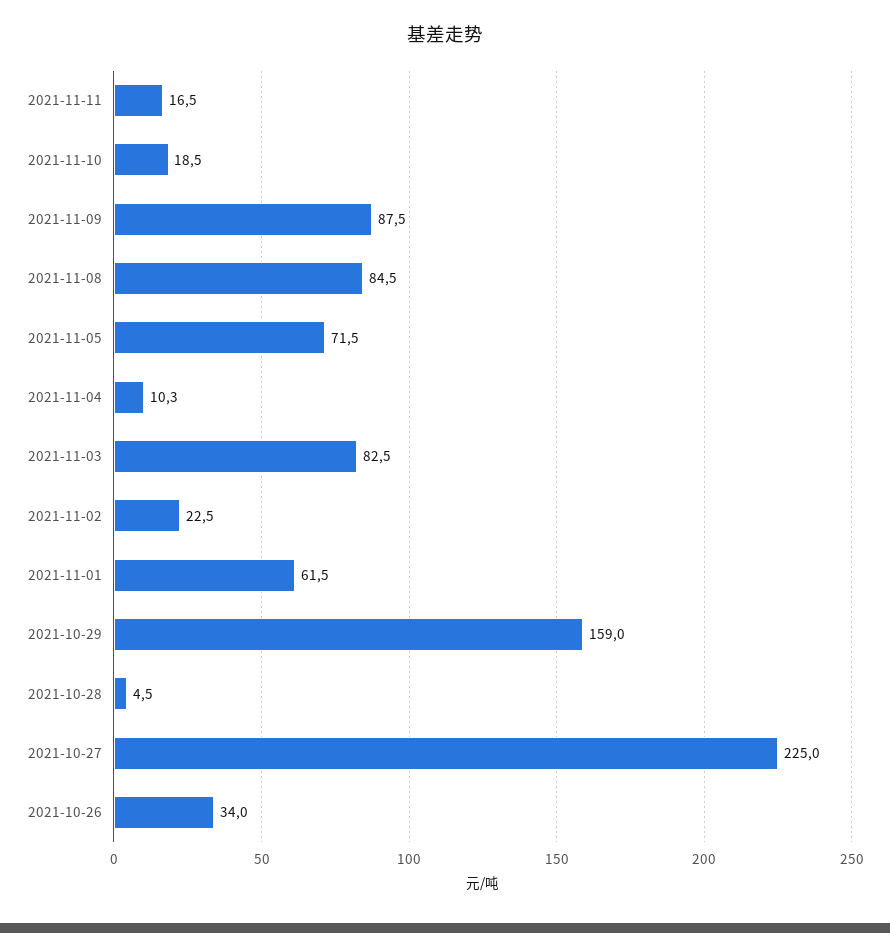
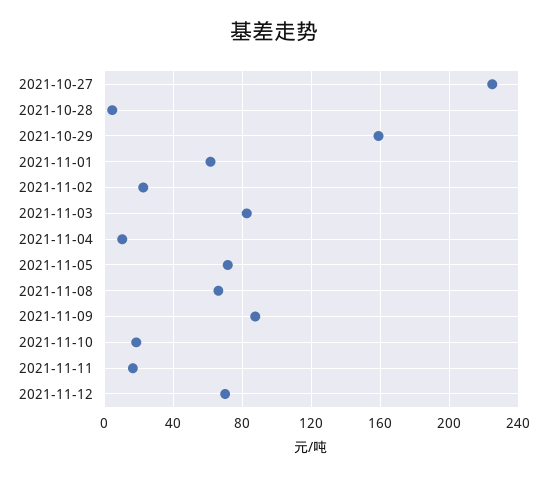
2021-11-08: 84.5 -> 65
2021-10-26: 34 -> none
2021-11-12: none -> 70

